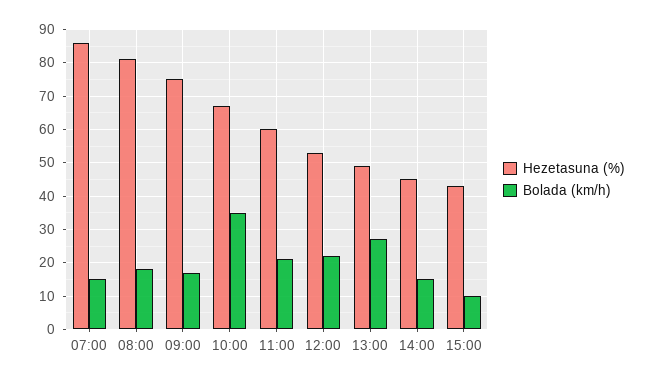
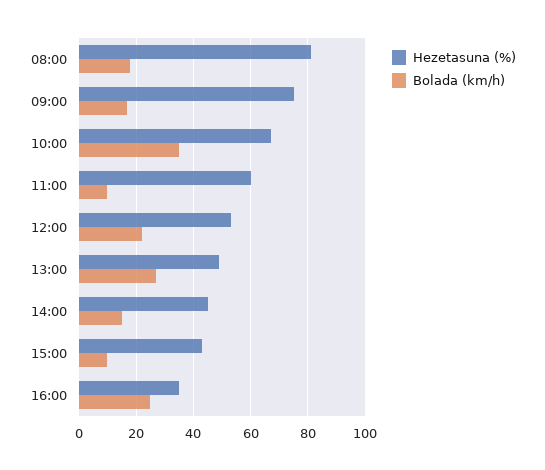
Hezetasuna (%), 07:00: 85 -> none
Bolada (km/h), 07:00: 15 -> none
Bolada (km/h), 11:00: 20 -> 10
Hezetasuna (%), 16:00: none -> 35
Bolada (km/h), 16:00: none -> 25

